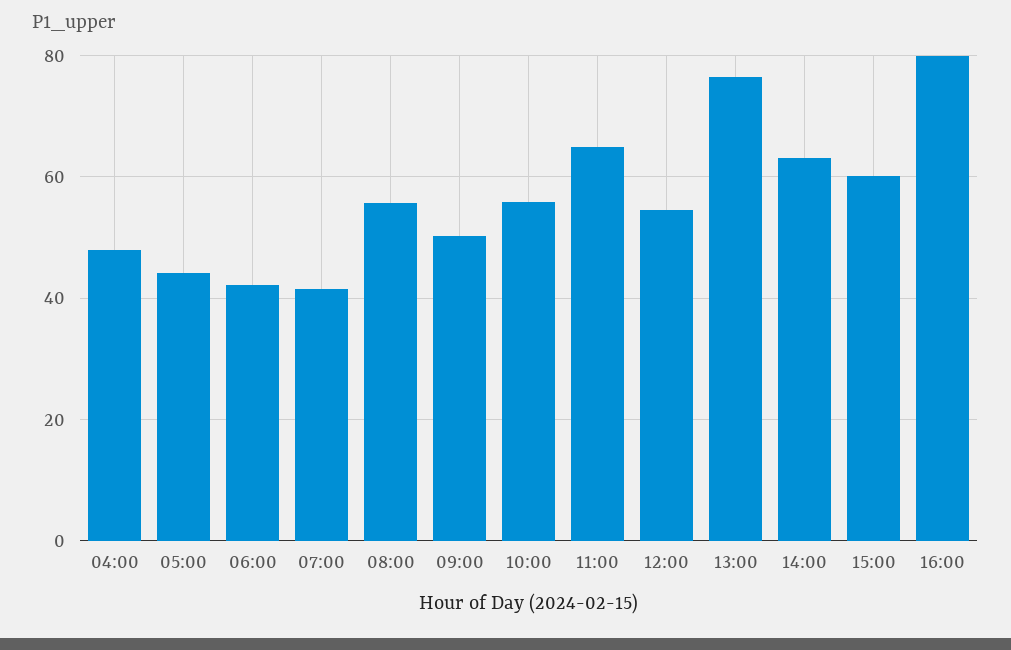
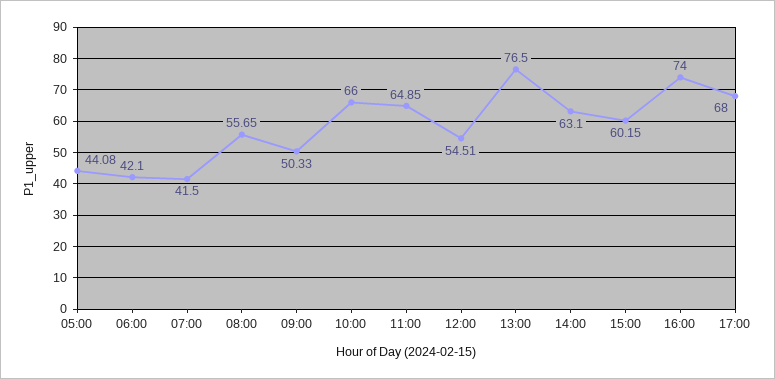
04:00: 48 -> none
10:00: 56 -> 66
16:00: 80 -> 74
17:00: none -> 68

